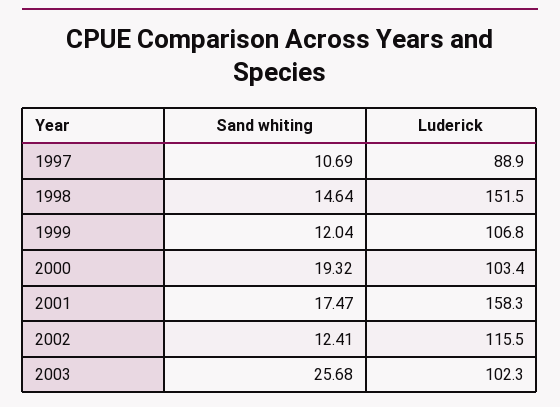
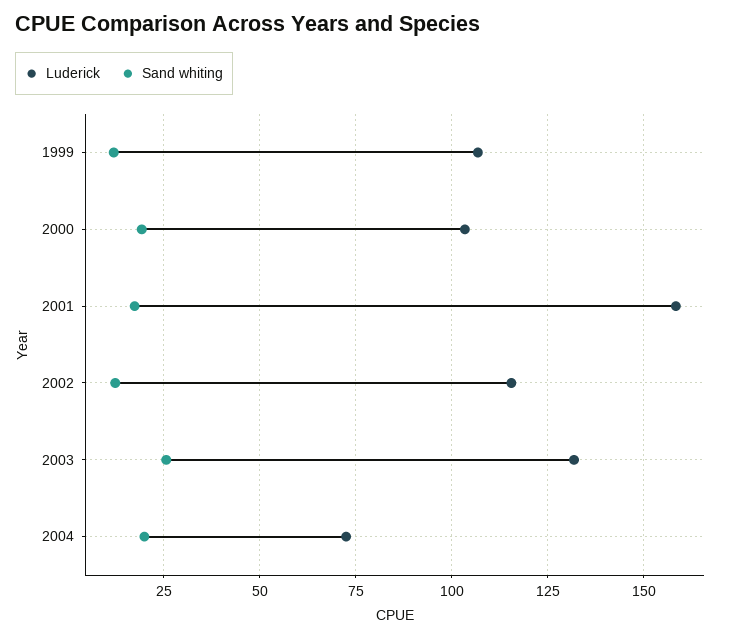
Sand whiting, 1997: 10.69 -> none
Luderick, 1997: 88.9 -> none
Sand whiting, 1998: 14.64 -> none
Luderick, 1998: 151.5 -> none
Luderick, 2003: 102.3 -> 132.5
Luderick, 2004: none -> 72.5
Sand whiting, 2004: none -> 20

